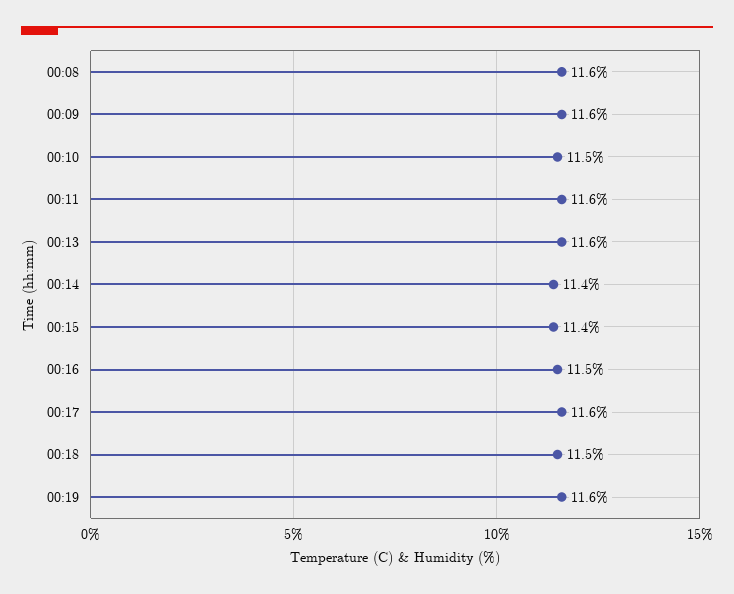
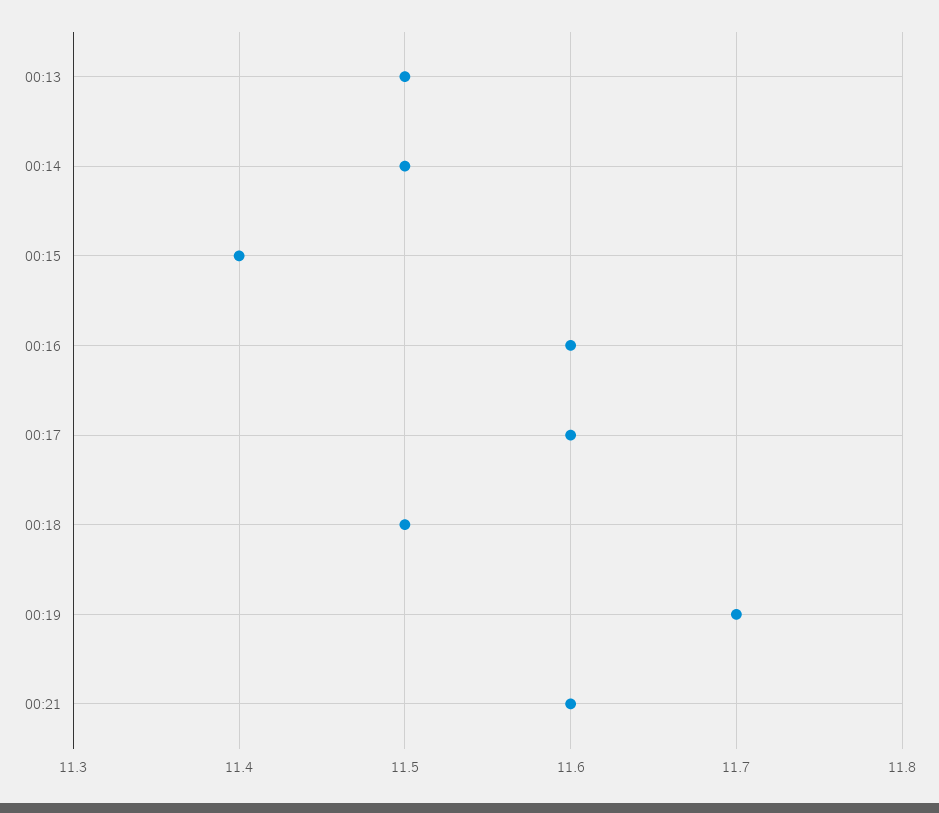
00:08: 11.6 -> none
00:09: 11.6 -> none
00:10: 11.5 -> none
00:11: 11.6 -> none
00:13: 11.6 -> 11.5
00:14: 11.4 -> 11.5
00:16: 11.5 -> 11.6
00:19: 11.6 -> 11.7
00:21: none -> 11.6

